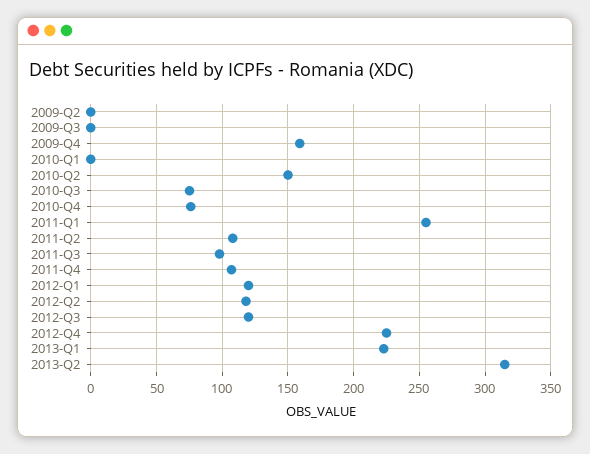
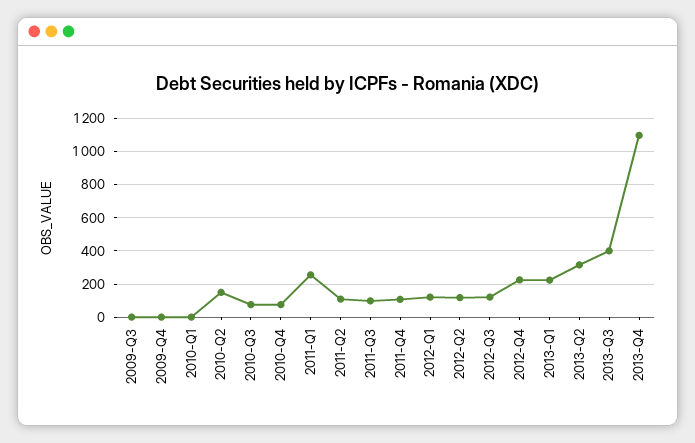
2009-Q2: 0 -> none
2009-Q4: 160 -> 0
2013-Q3: none -> 400
2013-Q4: none -> 1100

